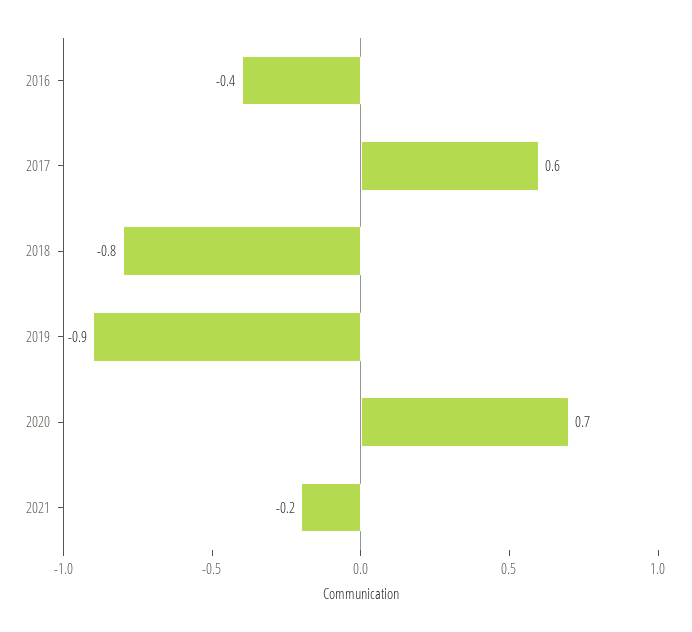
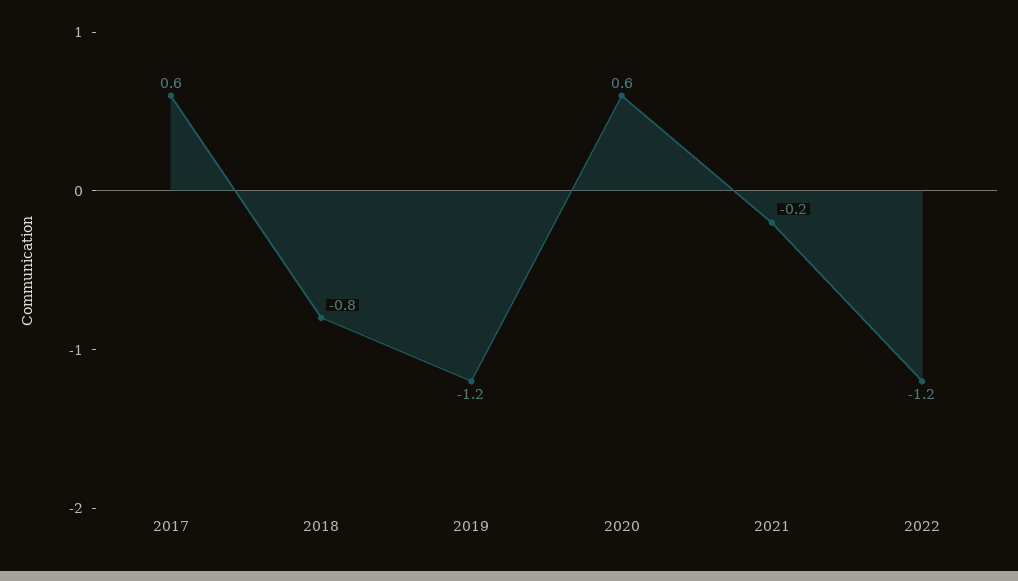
2016: -0.4 -> none
2019: -0.9 -> -1.2
2020: 0.7 -> 0.6
2022: none -> -1.2

